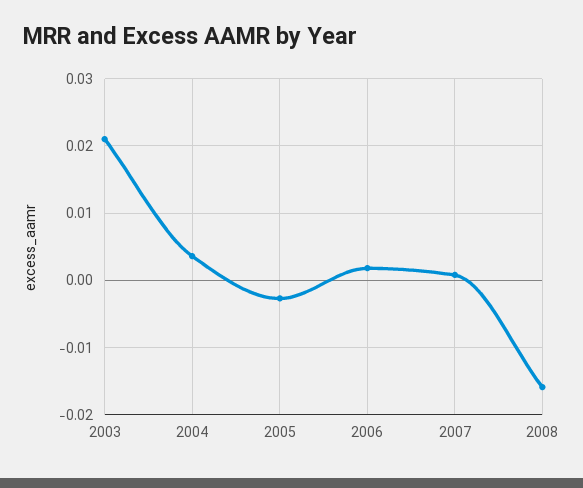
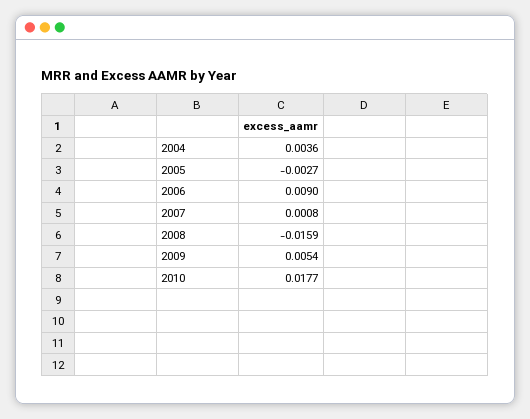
2003: 0.021 -> none
2006: 0.002 -> 0.009
2009: none -> 0.0054
2010: none -> 0.0177

